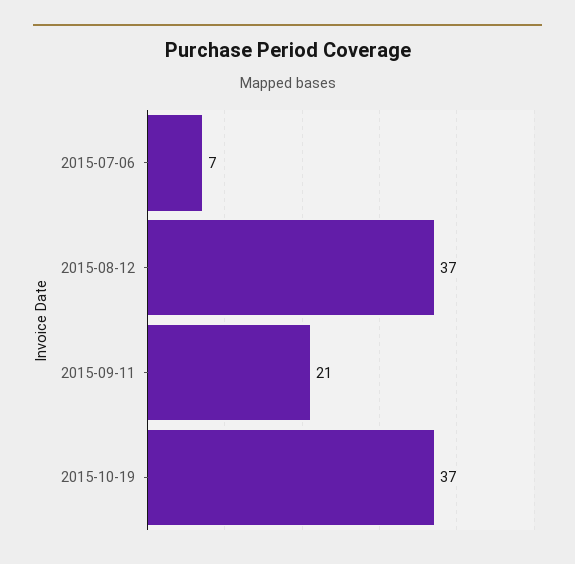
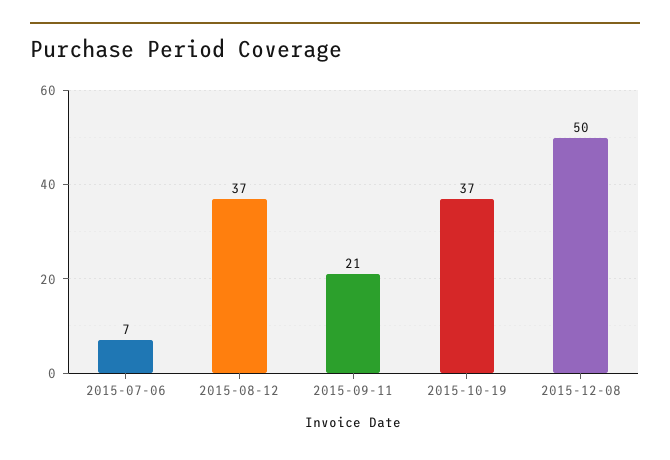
2015-12-08: none -> 50

